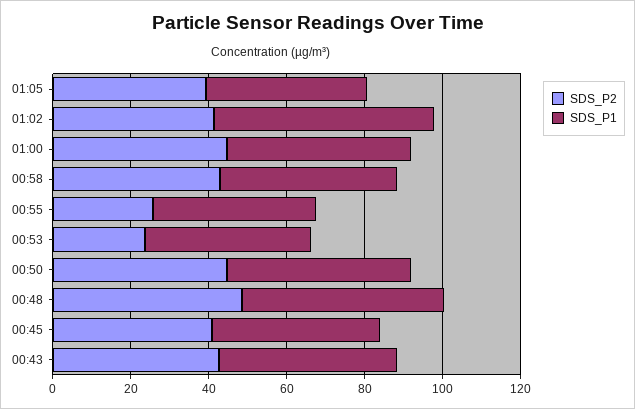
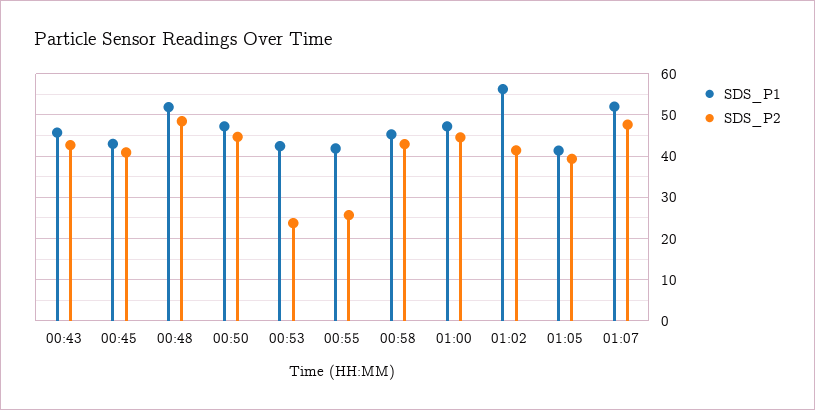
SDS_P1, 01:07: none -> 52
SDS_P2, 01:07: none -> 48

